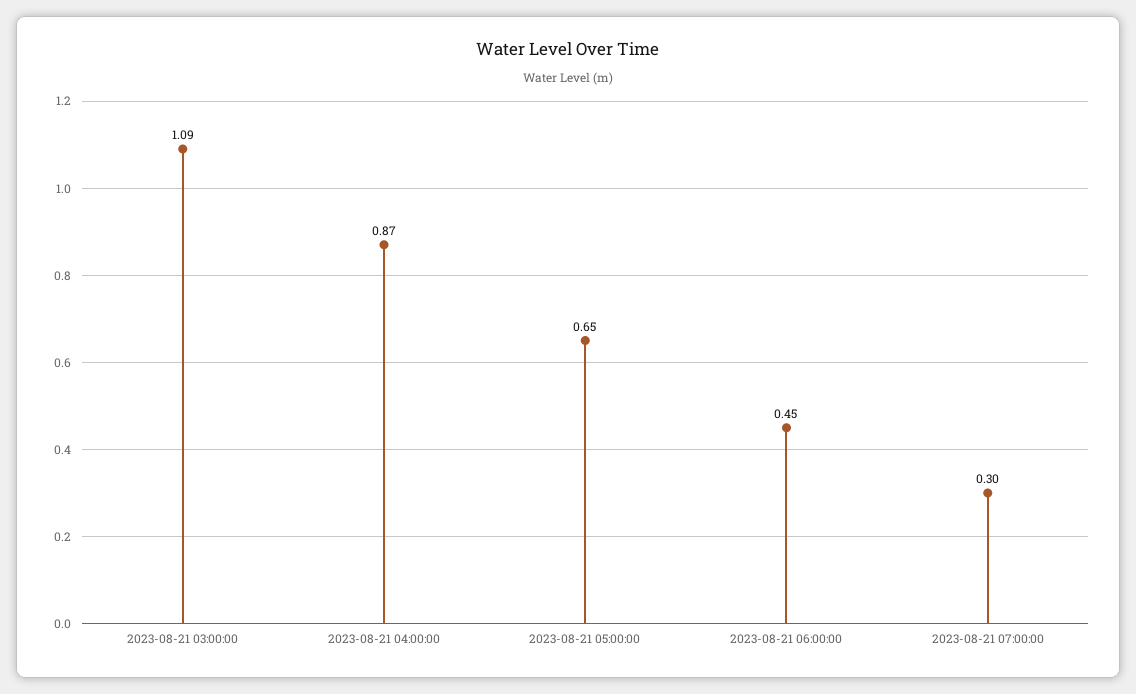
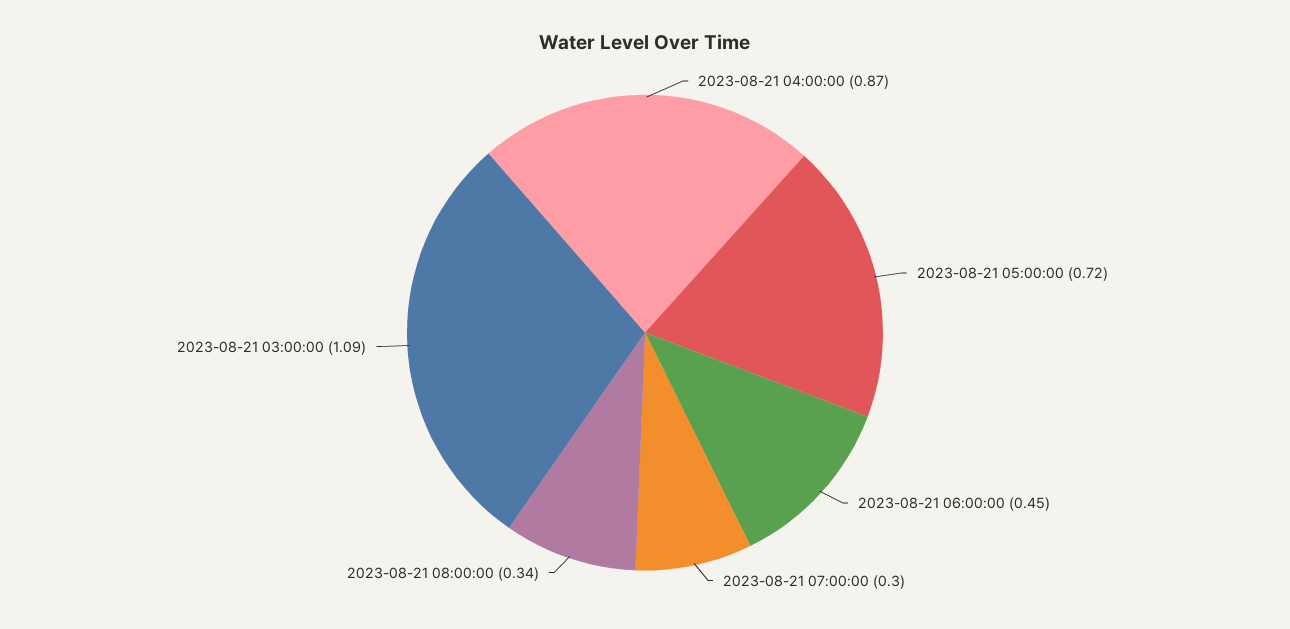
2023-08-21 05:00:00: 0.65 -> 0.72
2023-08-21 08:00:00: none -> 0.34

